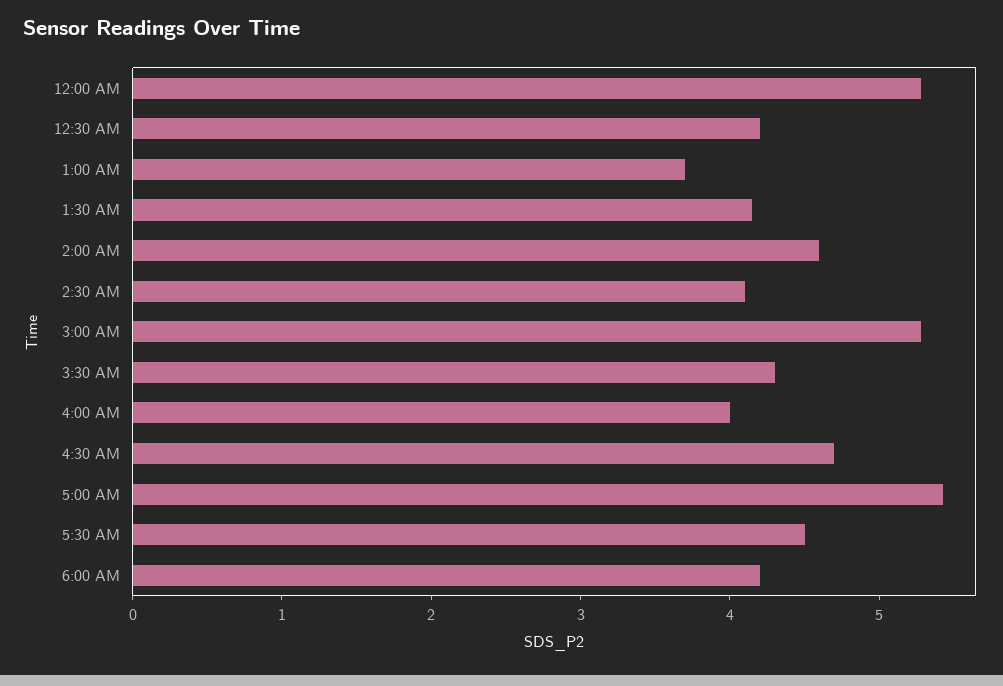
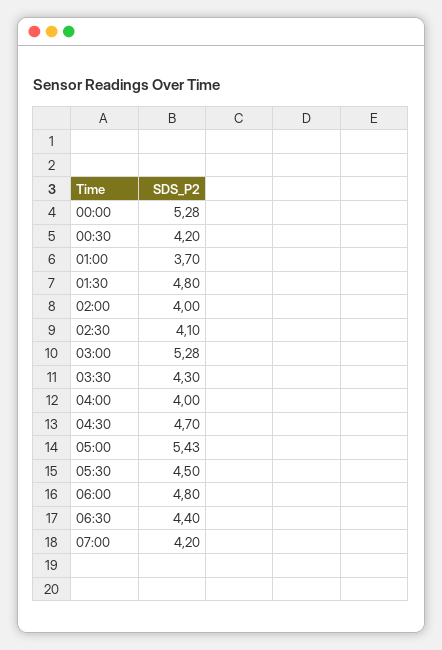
1:30 AM: 4.2 -> 4.8
2:00 AM: 4.6 -> 4
6:00 AM: 4.2 -> 4.8
06:30: none -> 4.4
07:00: none -> 4.2

